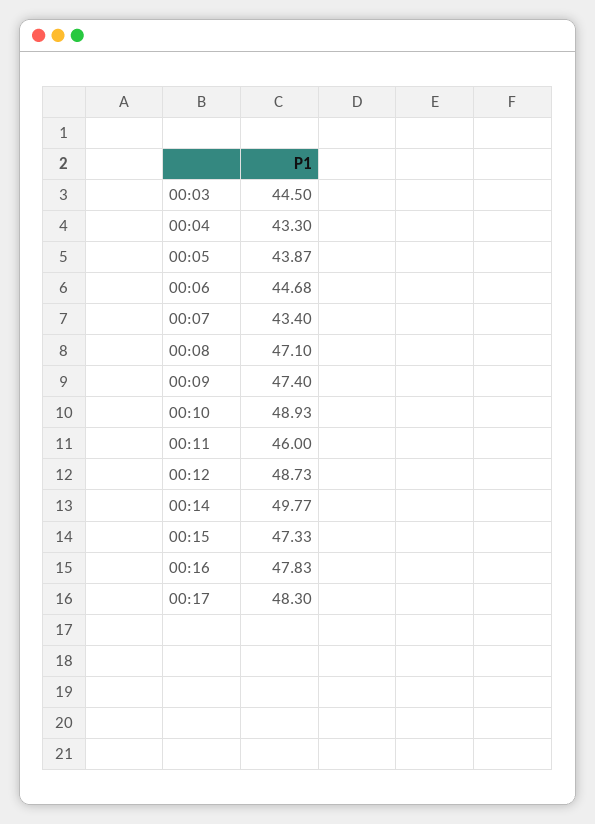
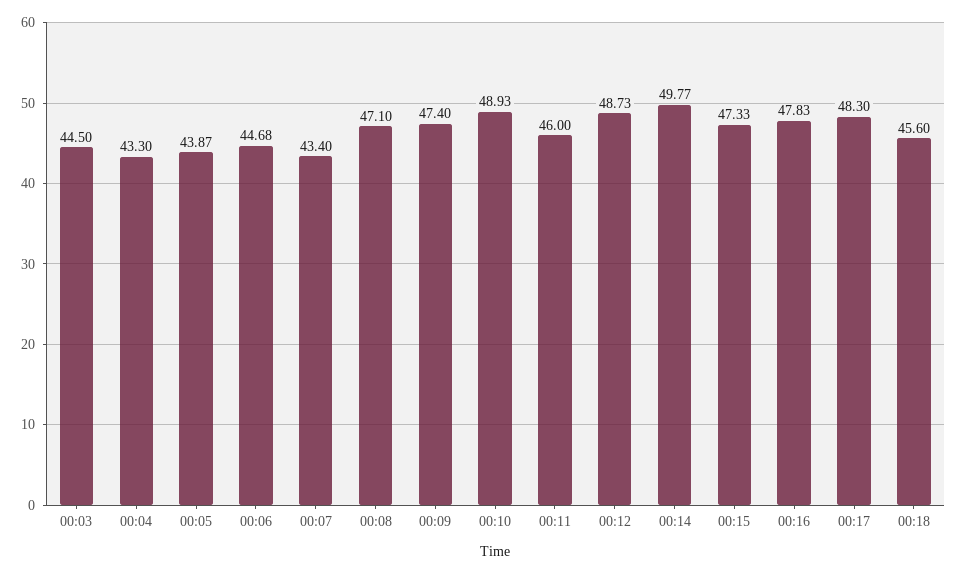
00:18: none -> 45.6

